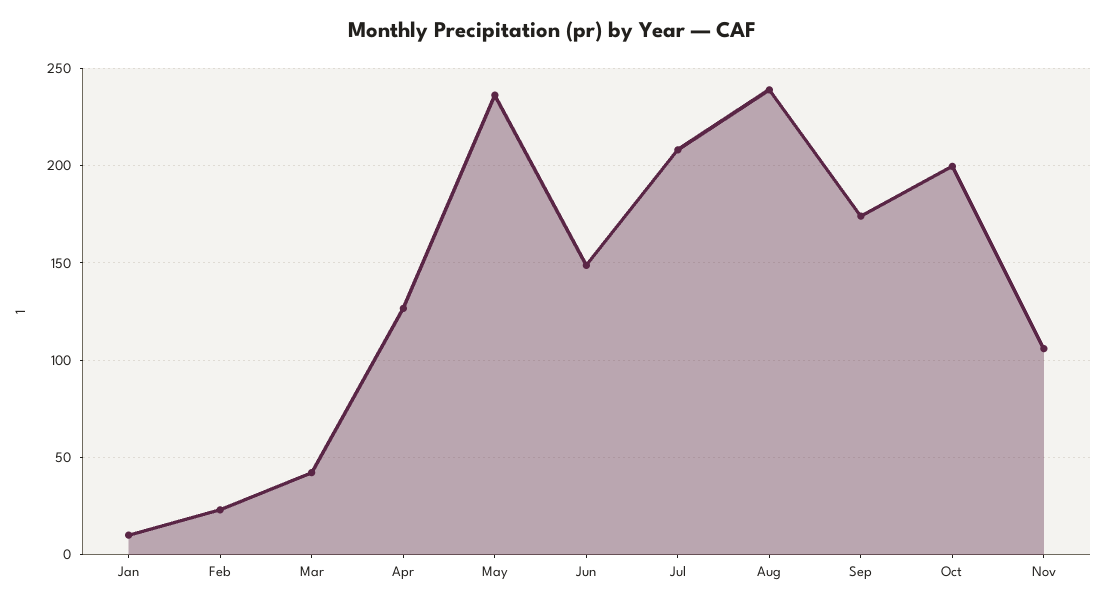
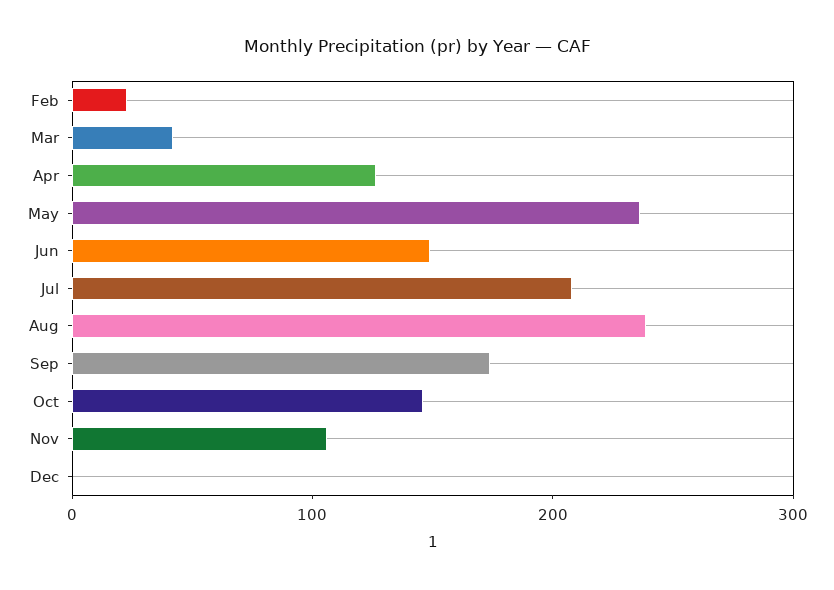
Jan: 10 -> none
Oct: 200 -> 140
Dec: none -> 0

